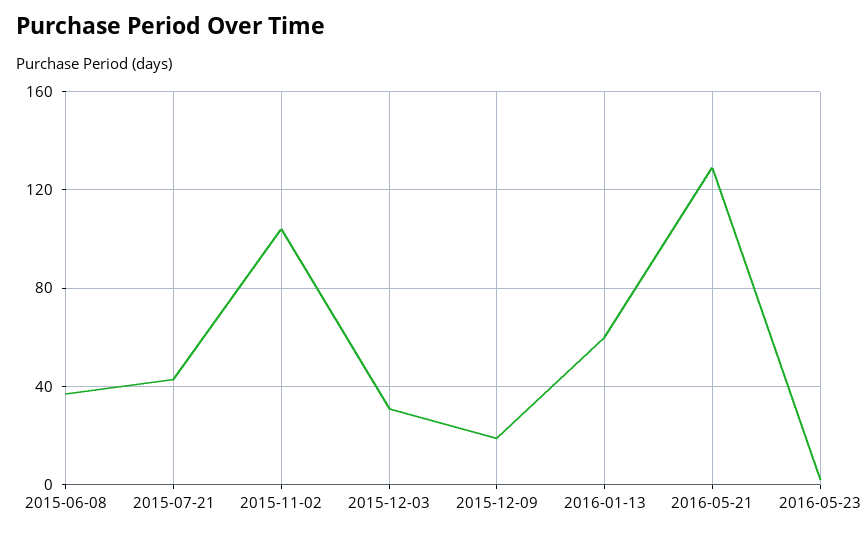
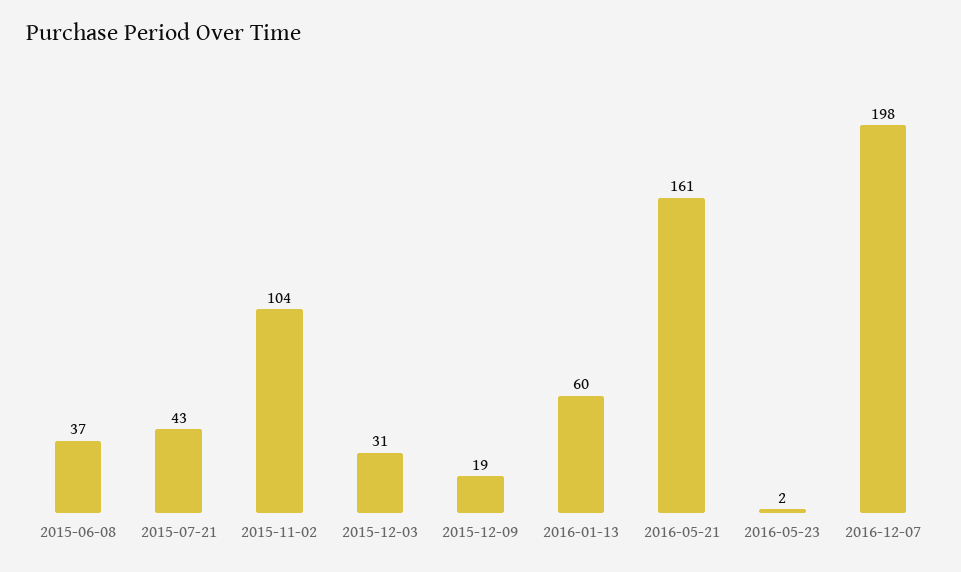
2016-05-21: 130 -> 161
2016-12-07: none -> 198

